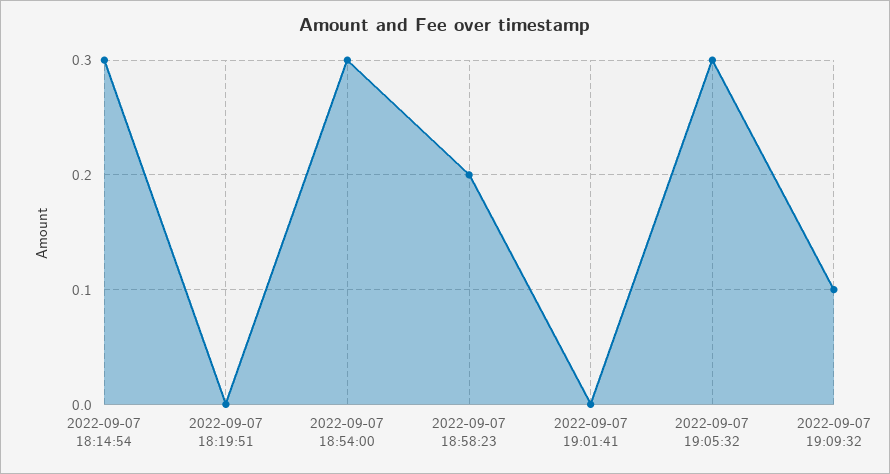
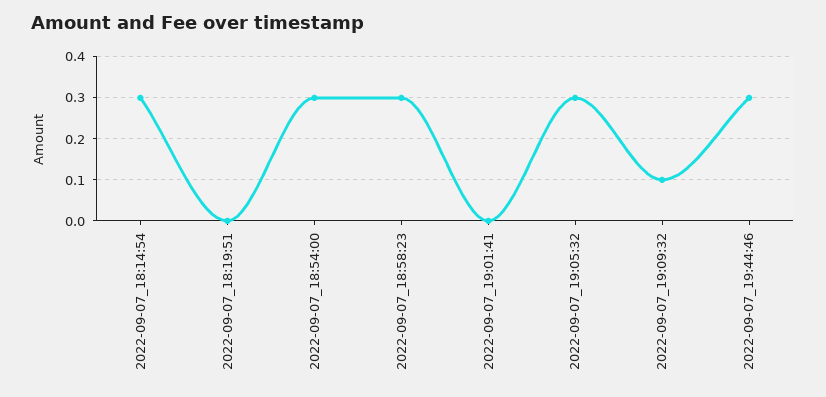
2022-09-07 18:58:23: 0.2 -> 0.3
2022-09-07_19:44:46: none -> 0.3

